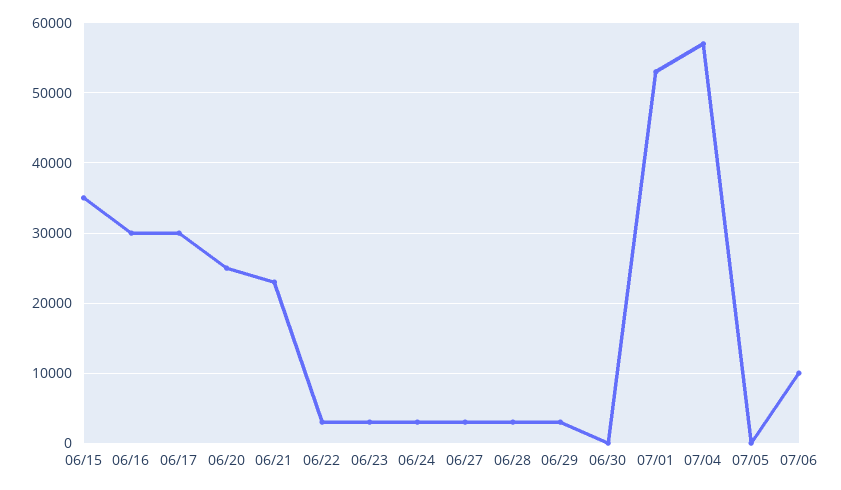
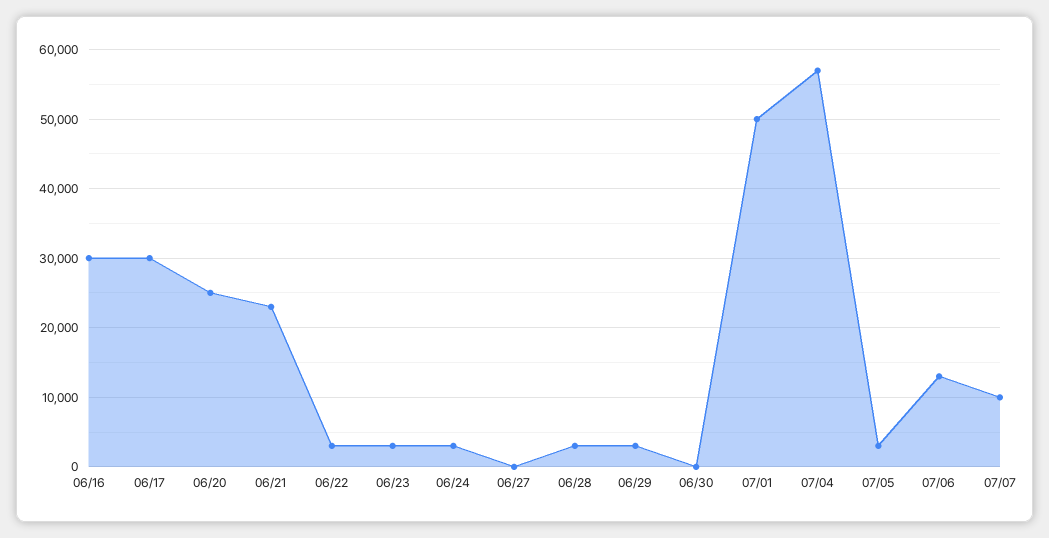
06/15: 35000 -> none
06/27: 3000 -> 0
07/01: 53000 -> 50000
07/05: 0 -> 3000
07/06: 10000 -> 13000
07/07: none -> 10000

